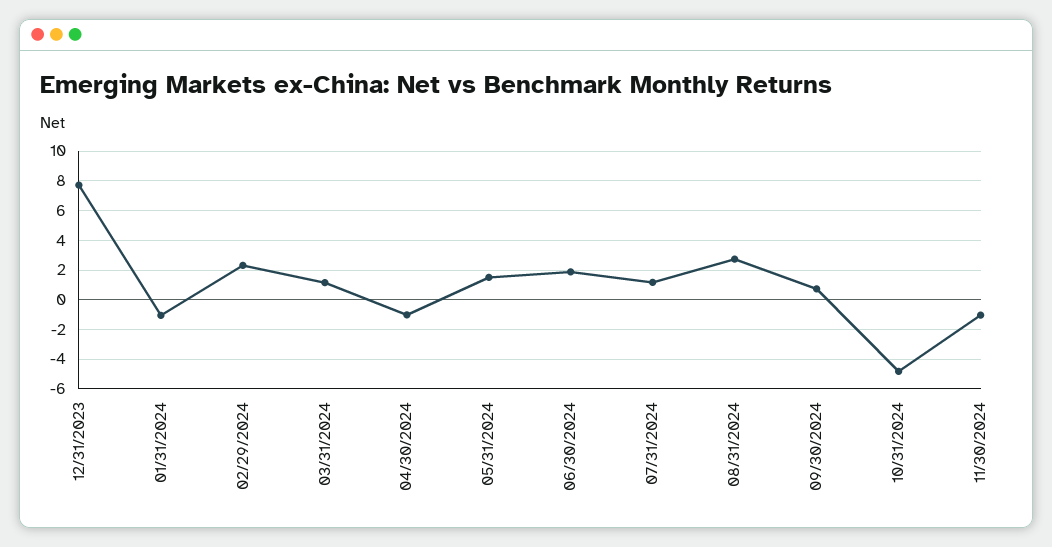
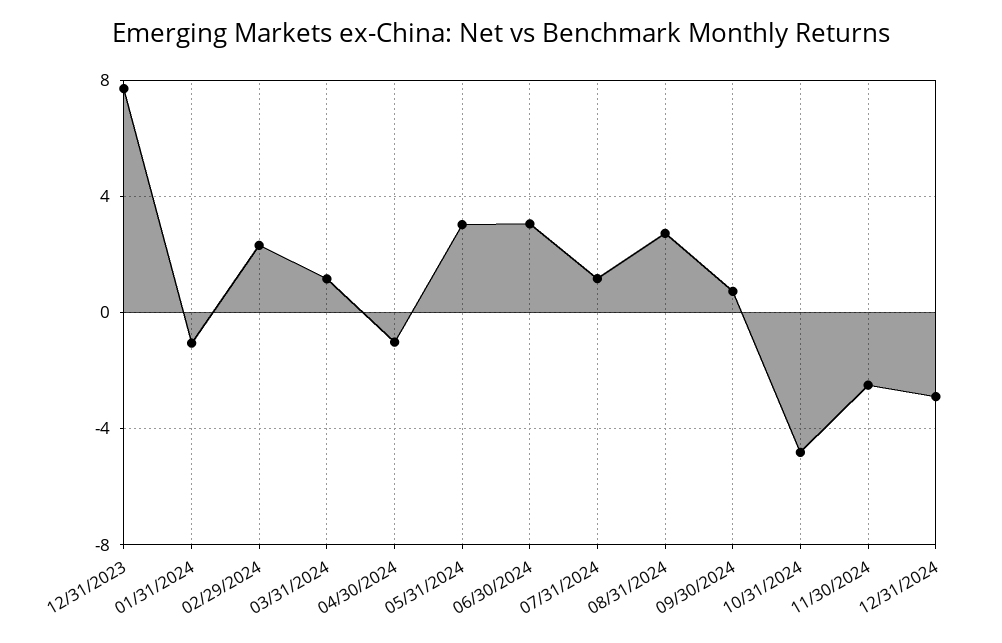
05/31/2024: 1.5 -> 3
06/30/2024: 2 -> 3
11/30/2024: -1 -> -2.5
12/31/2024: none -> -3

